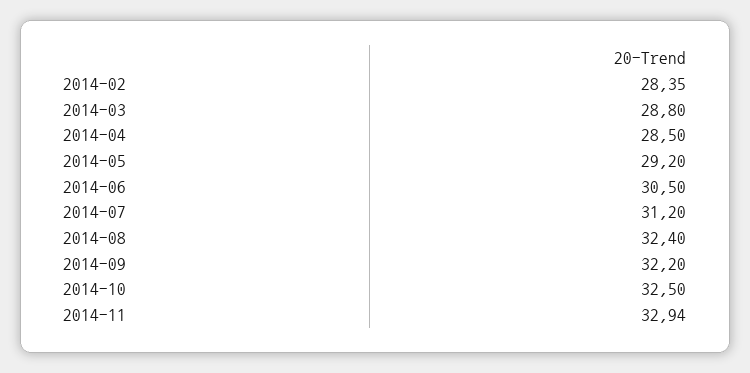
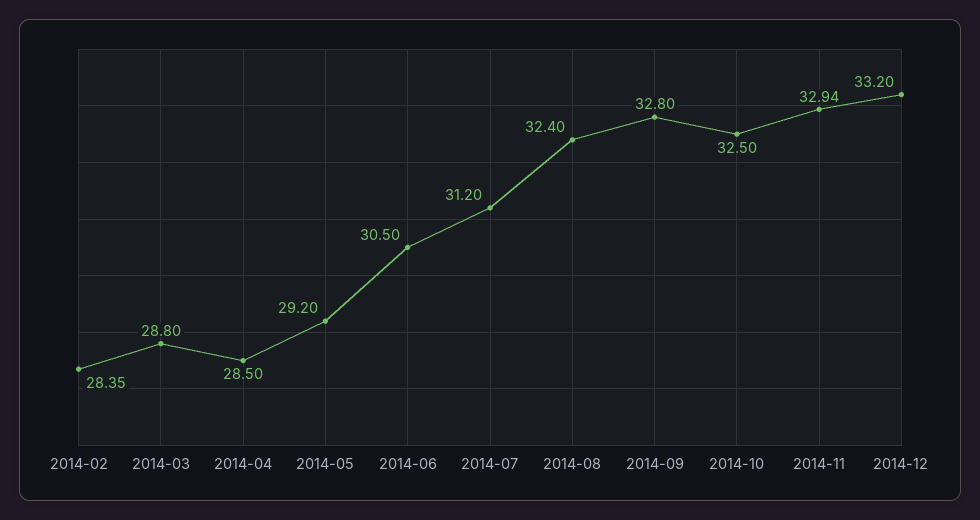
2014-09: 32.2 -> 32.8
2014-12: none -> 33.2

